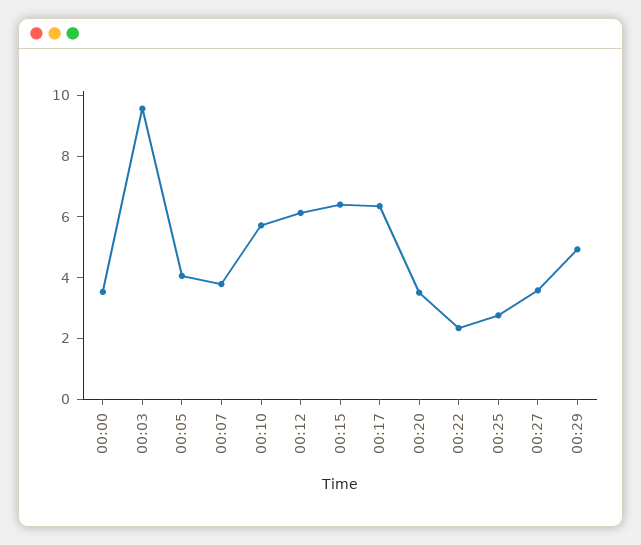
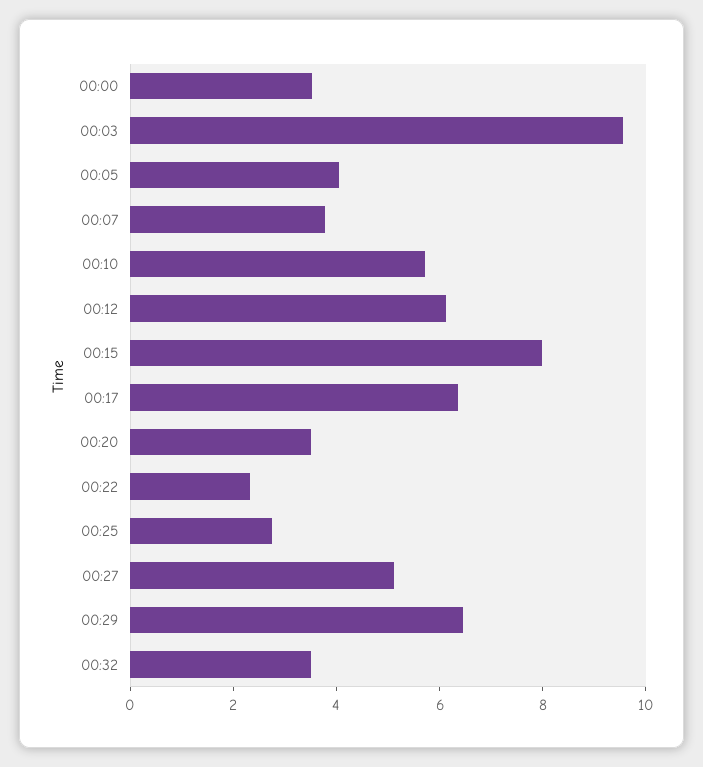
00:15: 6.5 -> 8
00:27: 3.5 -> 5
00:29: 5 -> 6.5
00:32: none -> 3.5

